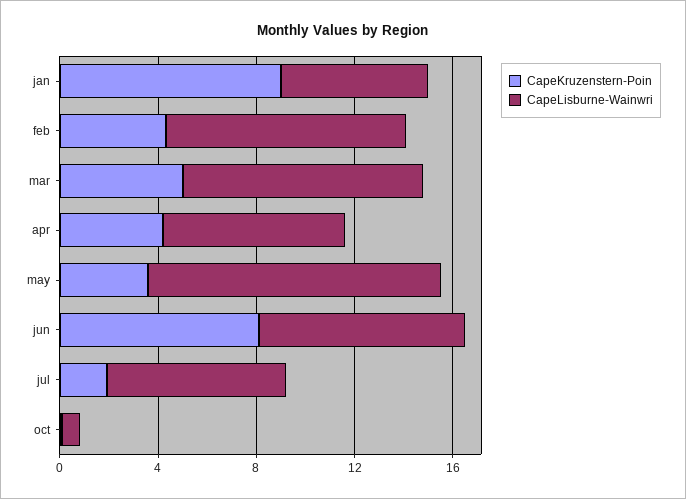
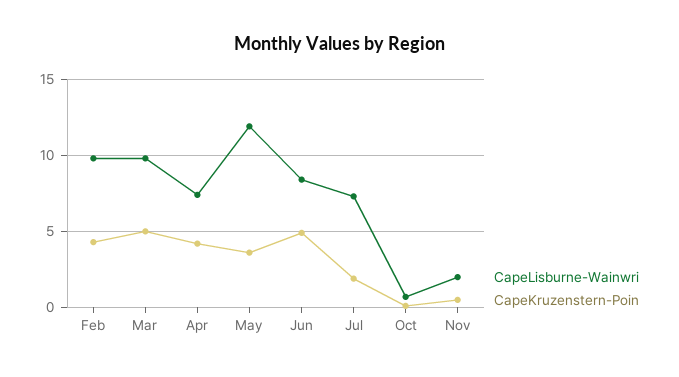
CapeKruzenstern-Poin, jan: 9 -> none
CapeLisburne-Wainwri, jan: 6 -> none
CapeKruzenstern-Poin, jun: 8 -> 5
CapeLisburne-Wainwri, Nov: none -> 2
CapeKruzenstern-Poin, Nov: none -> 0.5

